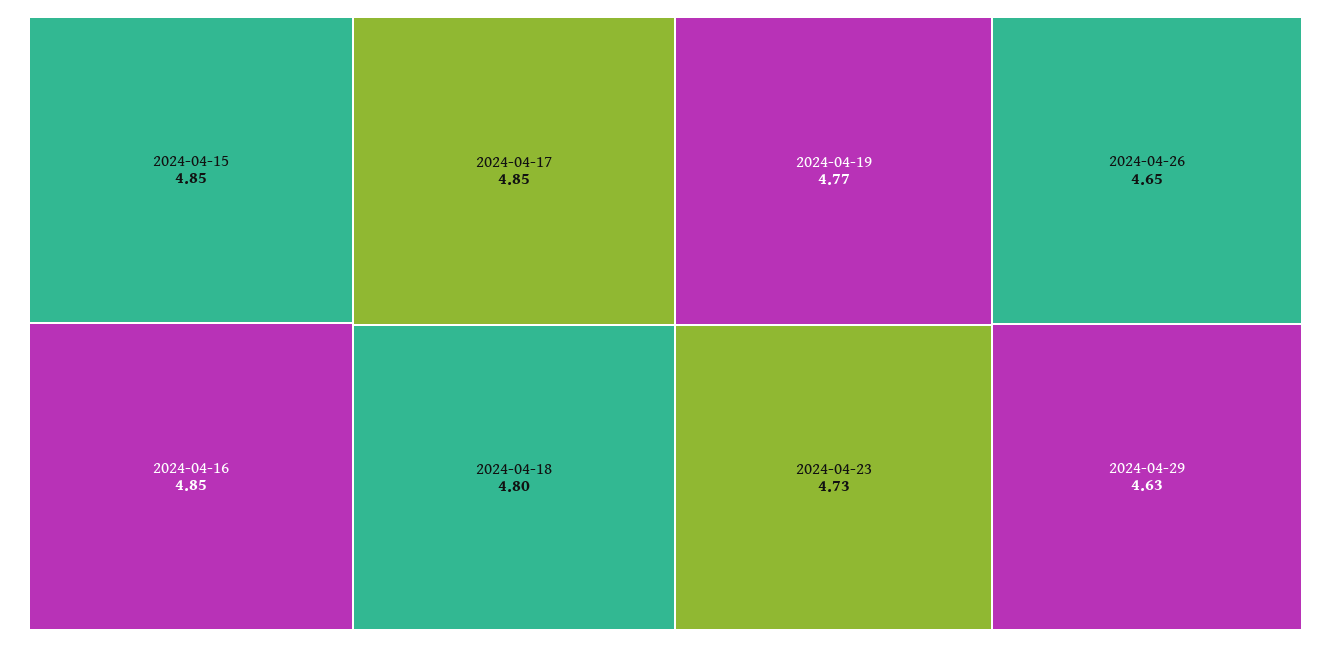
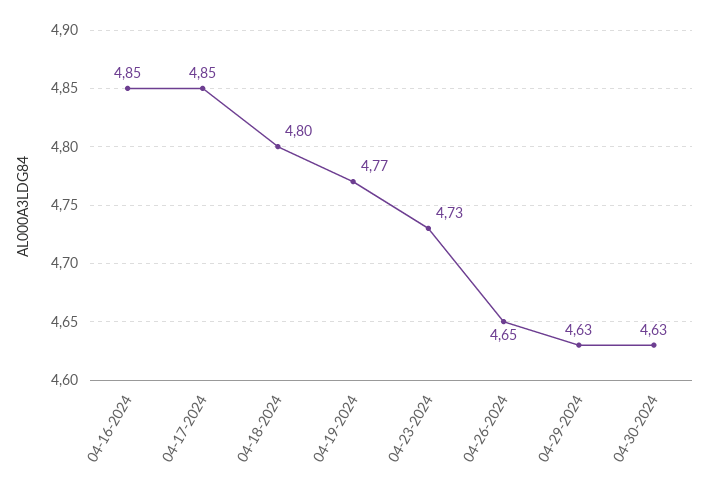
2024-04-15: 4.85 -> none
04-30-2024: none -> 4.63

